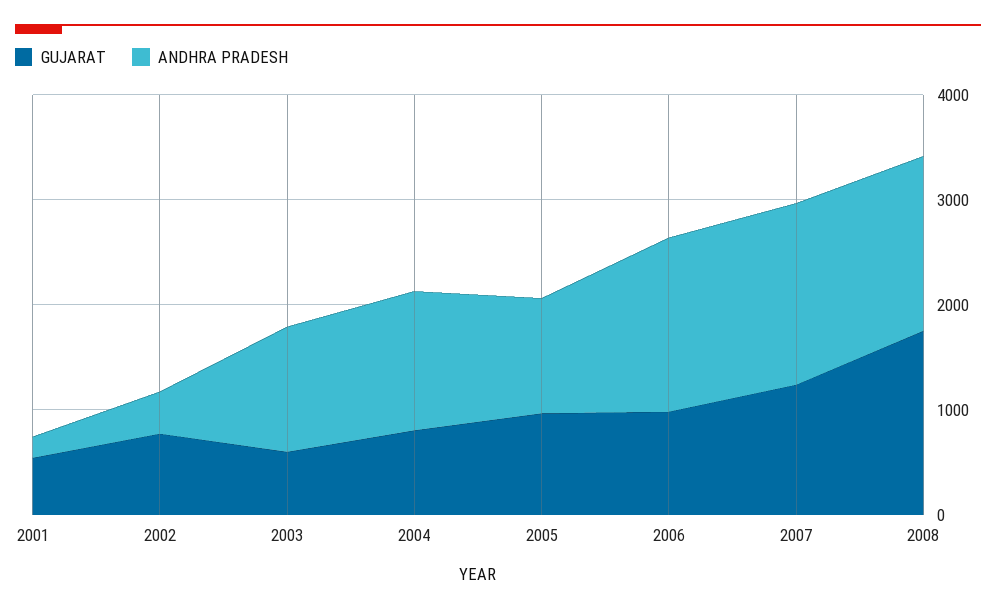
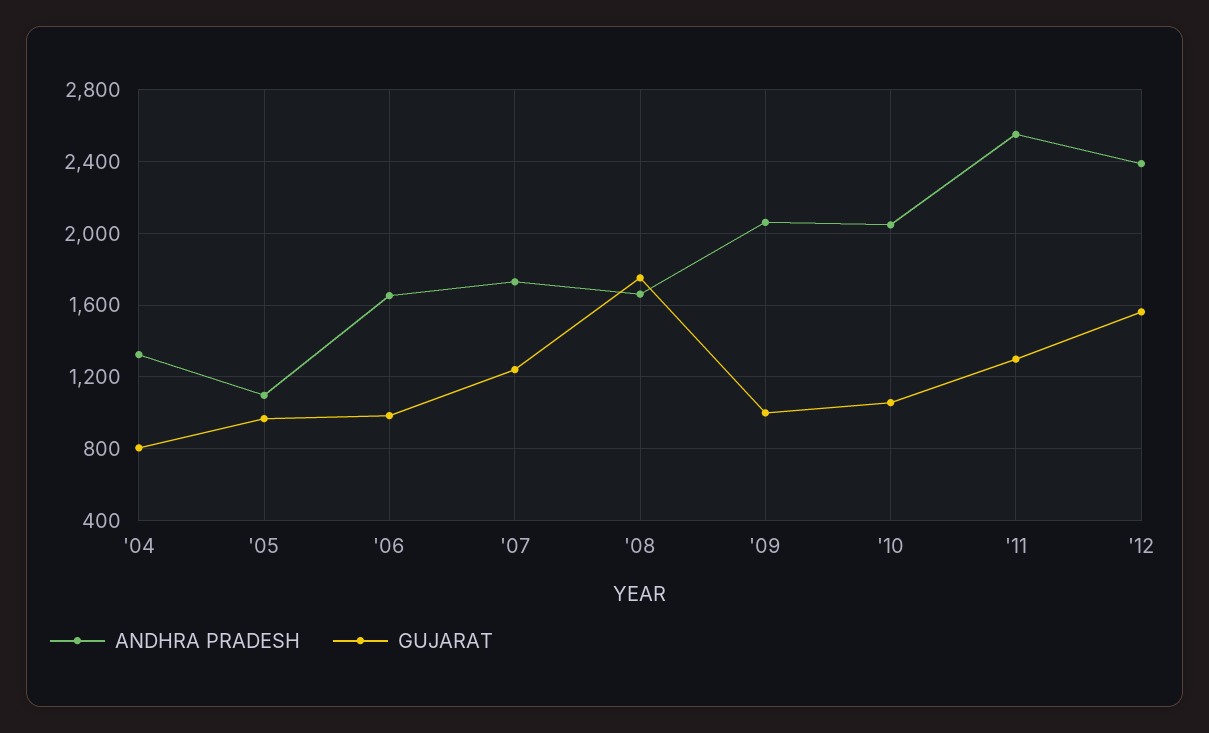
GUJARAT, 2001: 600 -> none
ANDHRA PRADESH, 2001: 200 -> none
GUJARAT, 2002: 800 -> none
ANDHRA PRADESH, 2002: 400 -> none
GUJARAT, 2003: 600 -> none
ANDHRA PRADESH, 2003: 1200 -> none
ANDHRA PRADESH, '09: none -> 2050
GUJARAT, '09: none -> 1000
ANDHRA PRADESH, '10: none -> 2050
GUJARAT, '10: none -> 1050
ANDHRA PRADESH, '11: none -> 2550
GUJARAT, '11: none -> 1300
ANDHRA PRADESH, '12: none -> 2400
GUJARAT, '12: none -> 1550

